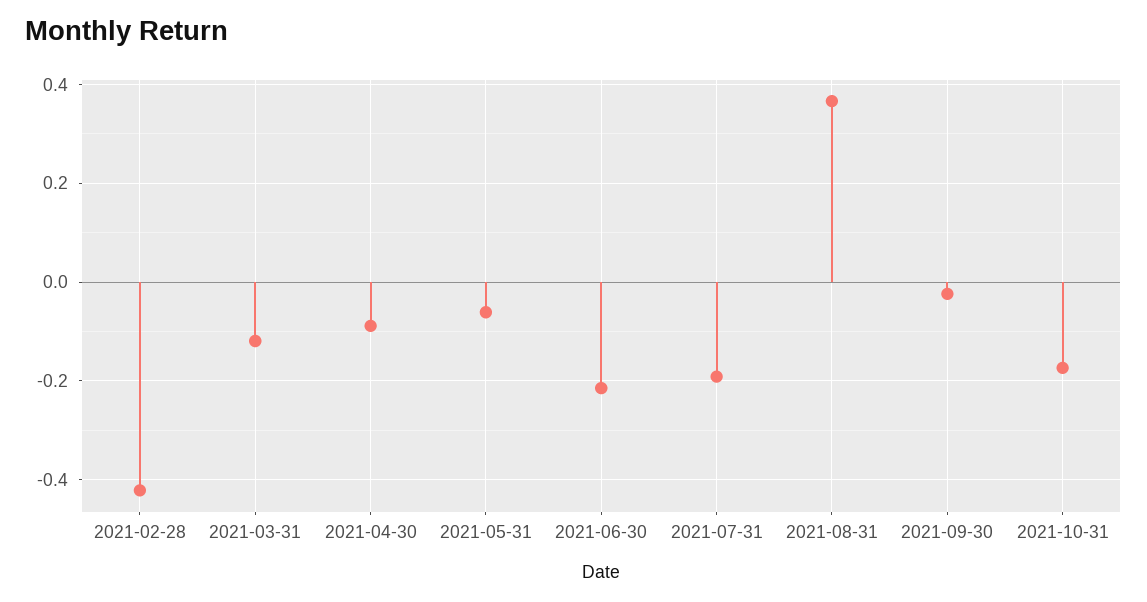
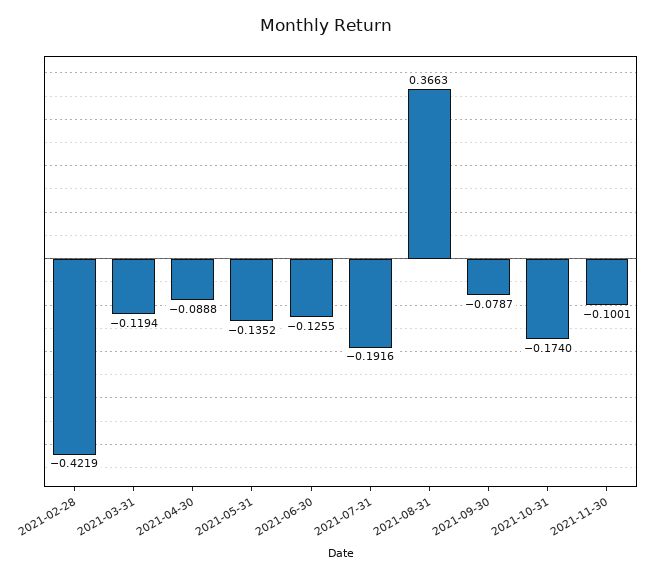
2021-05-31: -0.06 -> -0.1352
2021-06-30: -0.22 -> -0.1255
2021-09-30: -0.02 -> -0.0787
2021-11-30: none -> -0.1001

